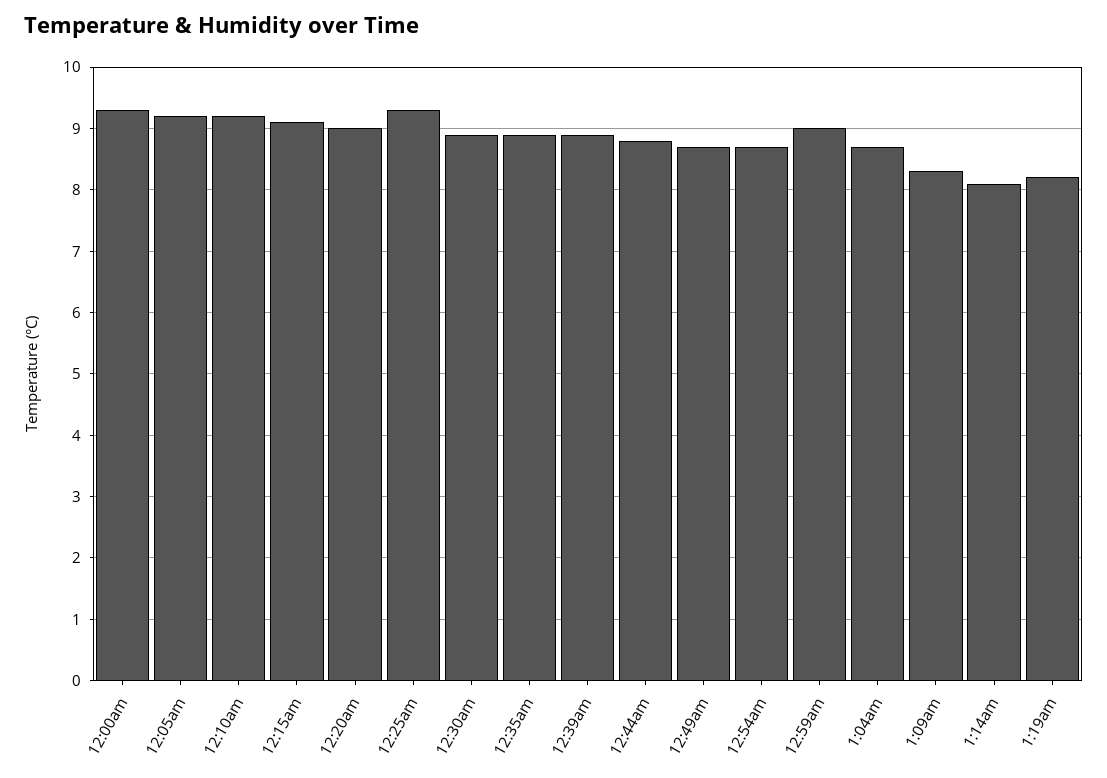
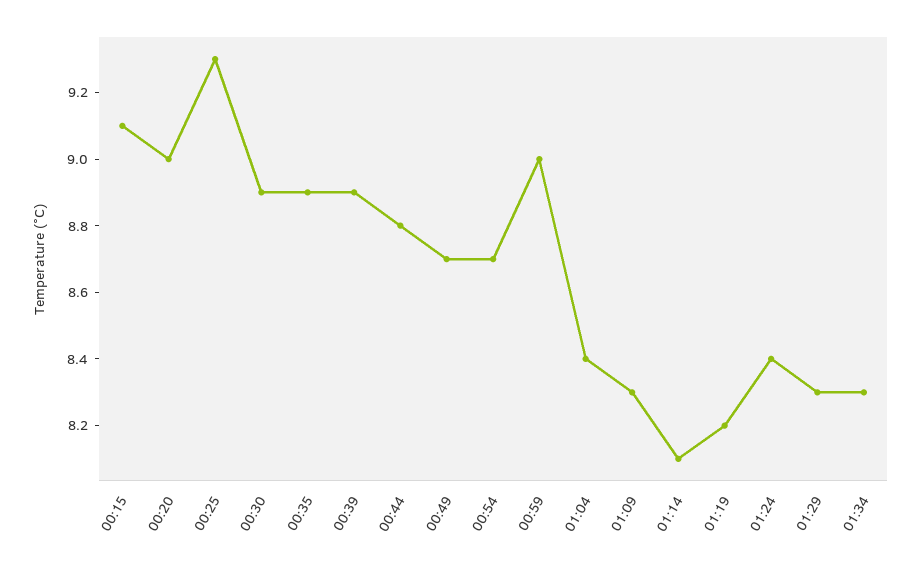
12:00am: 9.3 -> none
12:05am: 9.2 -> none
12:10am: 9.2 -> none
1:04am: 8.7 -> 8.4
01:24: none -> 8.4
01:29: none -> 8.3
01:34: none -> 8.3

